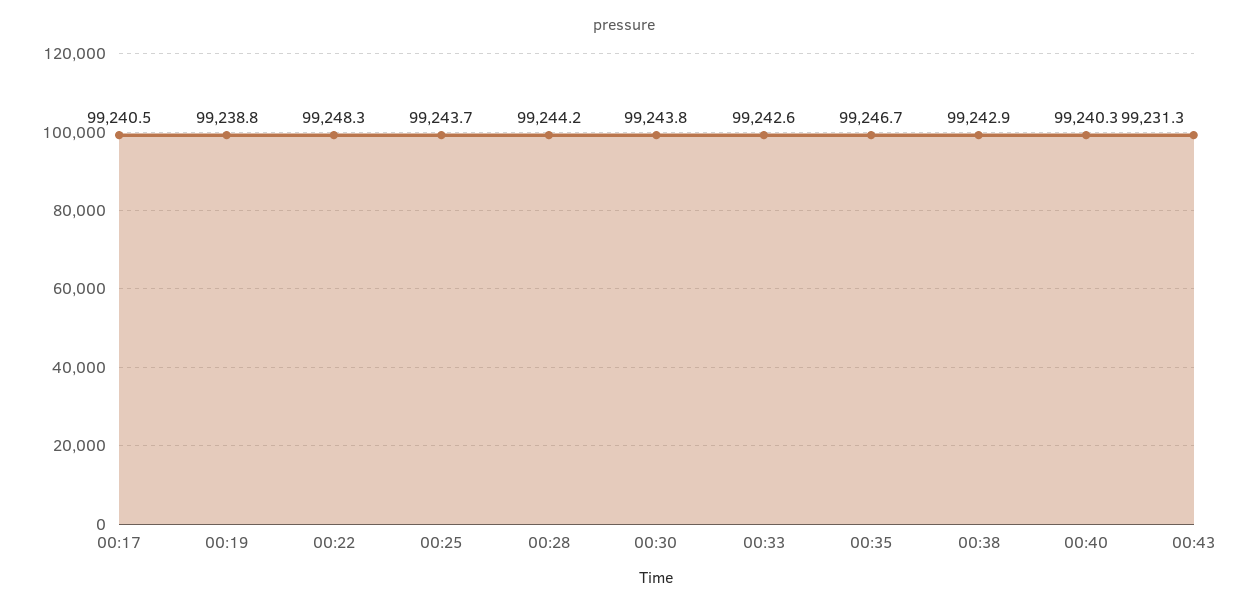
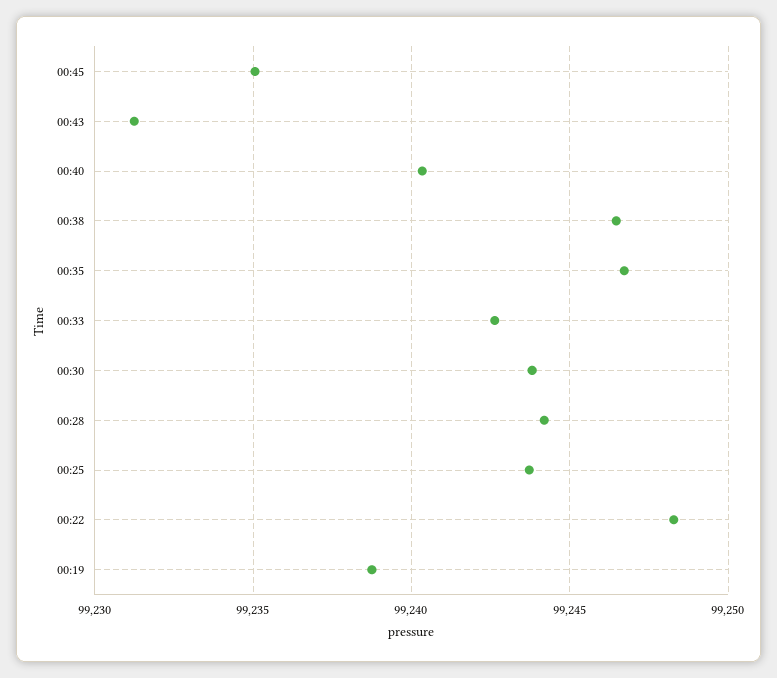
00:17: 99240.5 -> none
00:38: 99242.9 -> 99246.5
00:45: none -> 99235

